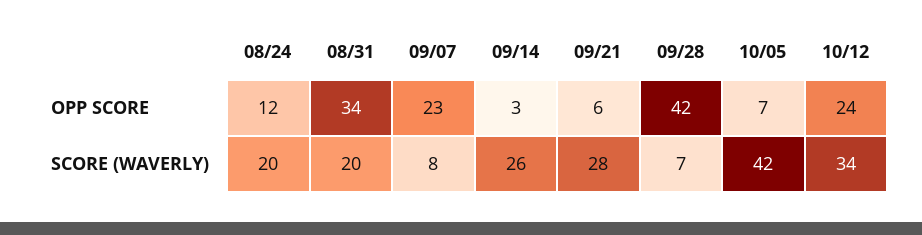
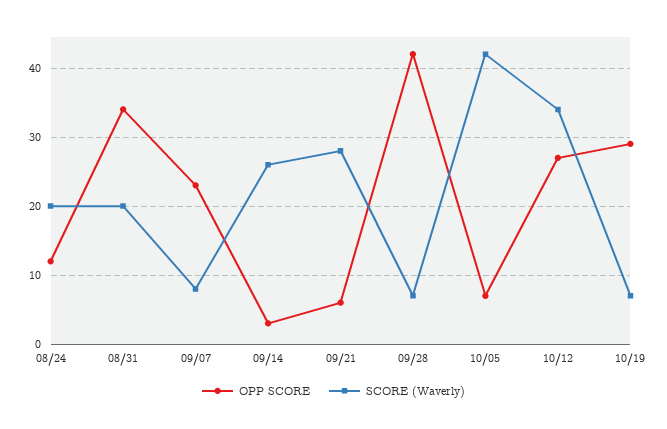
OPP SCORE, 10/12: 24 -> 27
OPP SCORE, 10/19: none -> 29
SCORE (WAVERLY), 10/19: none -> 7

